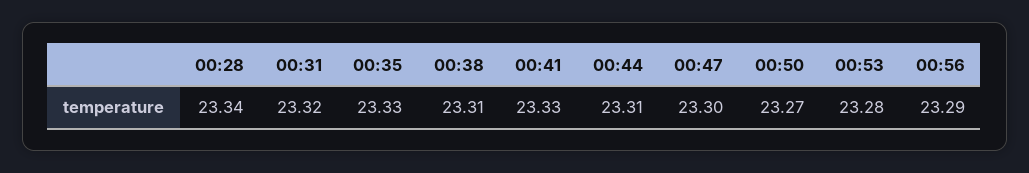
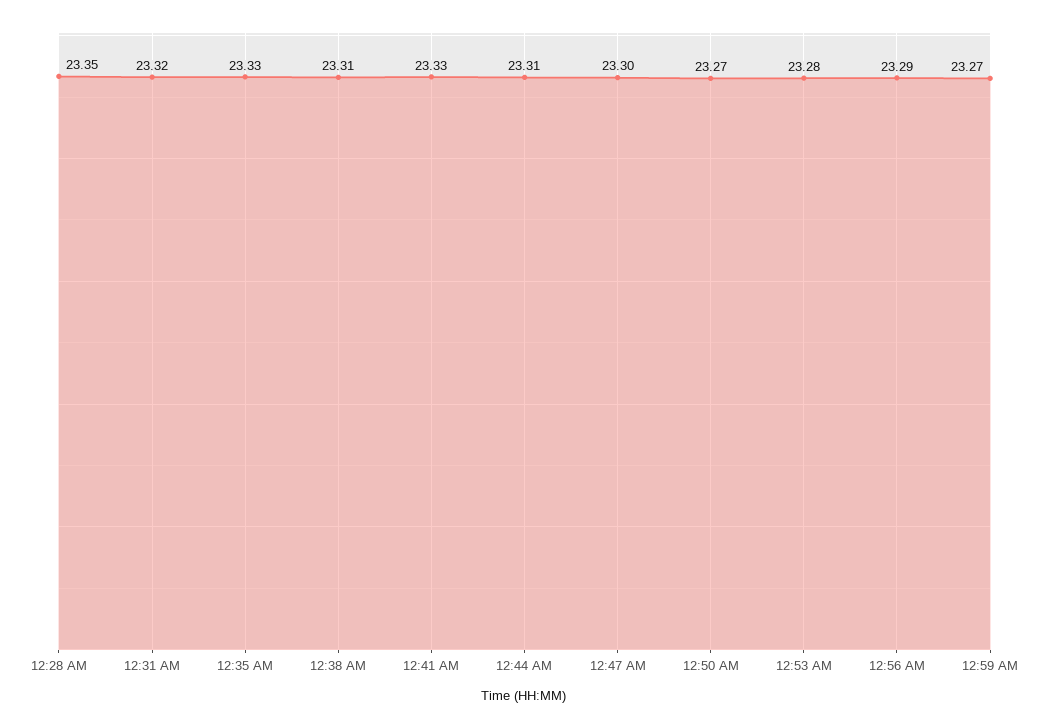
00:28: 23.34 -> 23.35
12:59 AM: none -> 23.27

